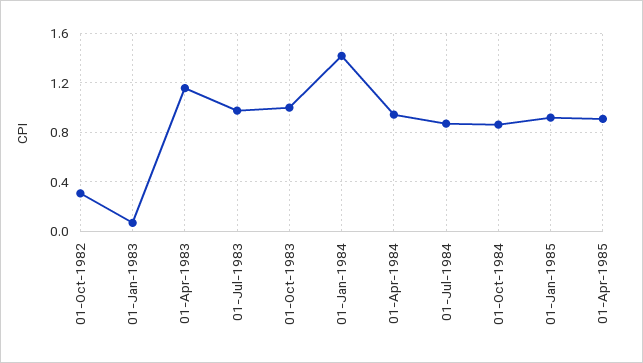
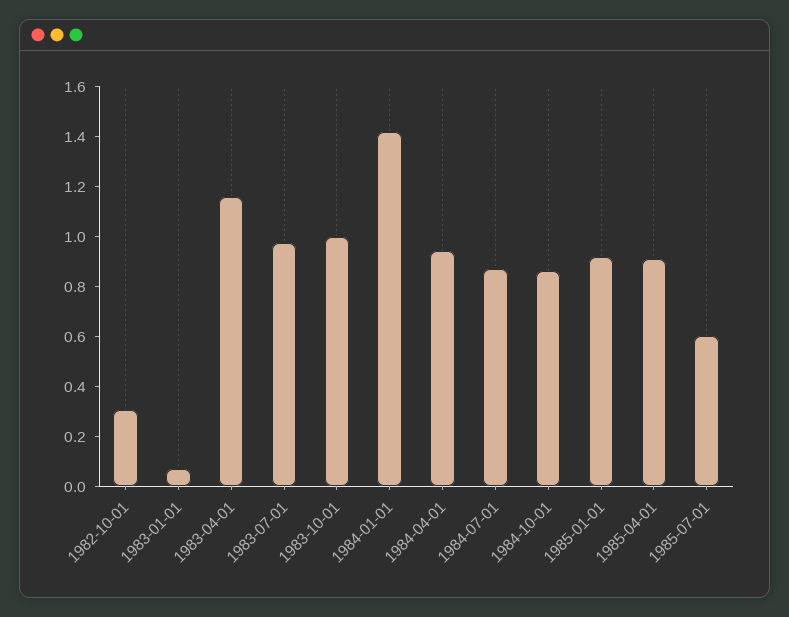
1985-07-01: none -> 0.6

